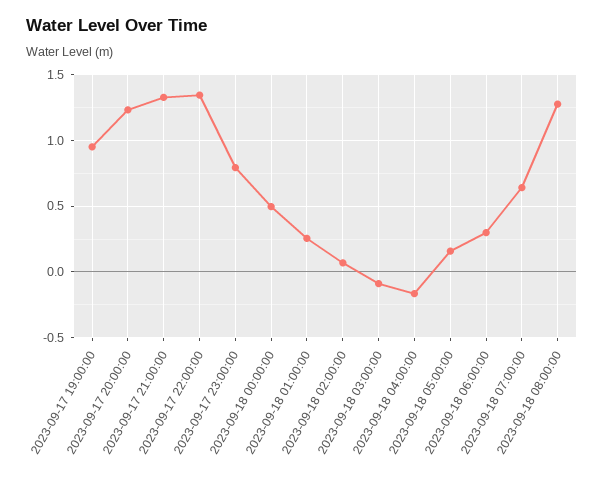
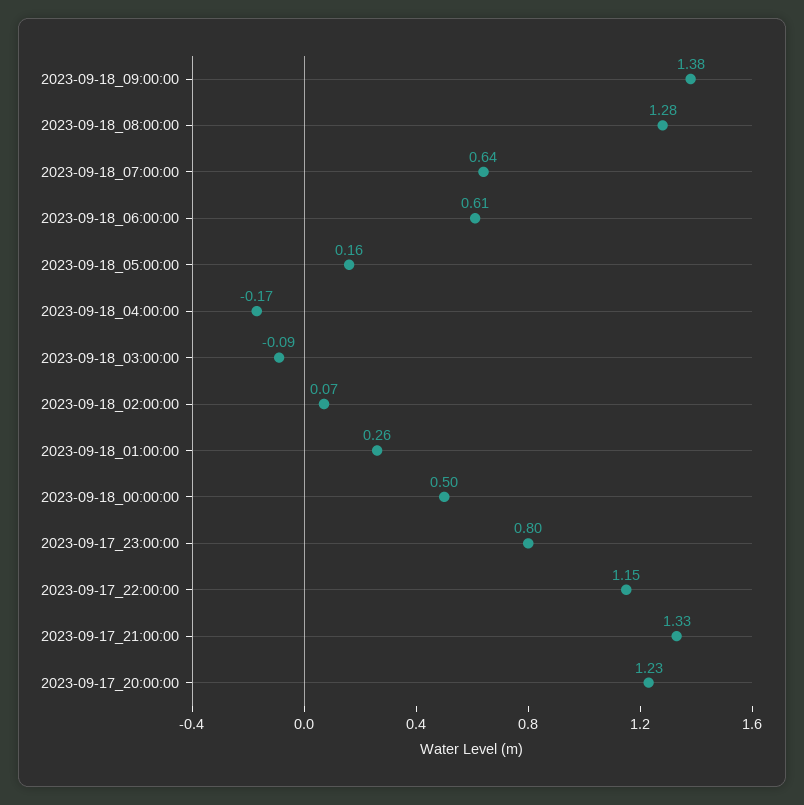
2023-09-17 19:00:00: 0.95 -> none
2023-09-17 22:00:00: 1.35 -> 1.15
2023-09-18 06:00:00: 0.3 -> 0.61
2023-09-18_09:00:00: none -> 1.38

